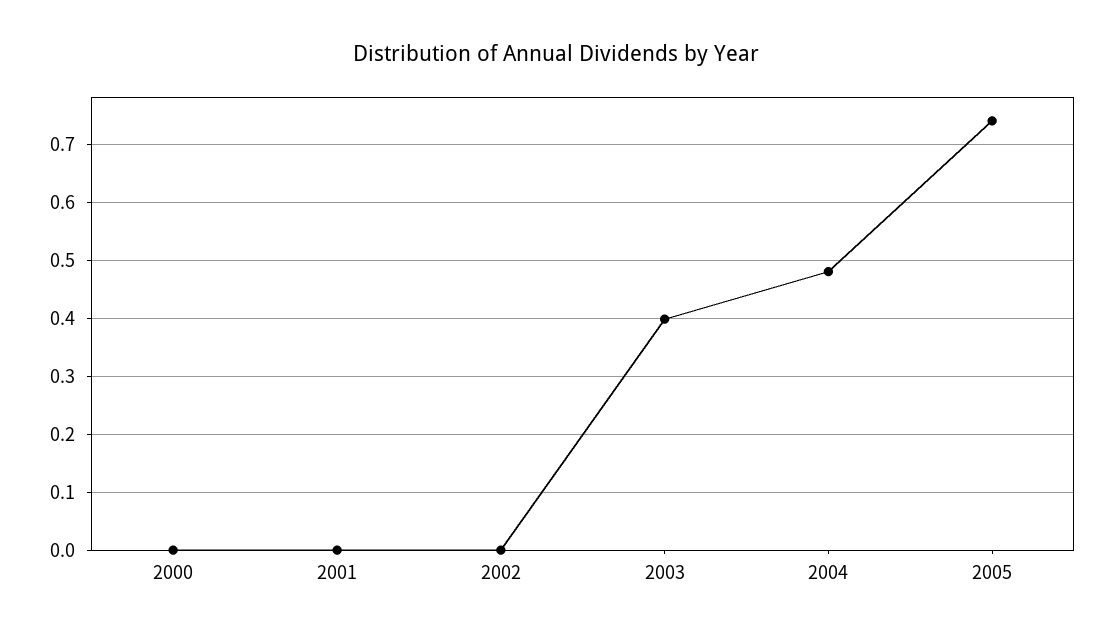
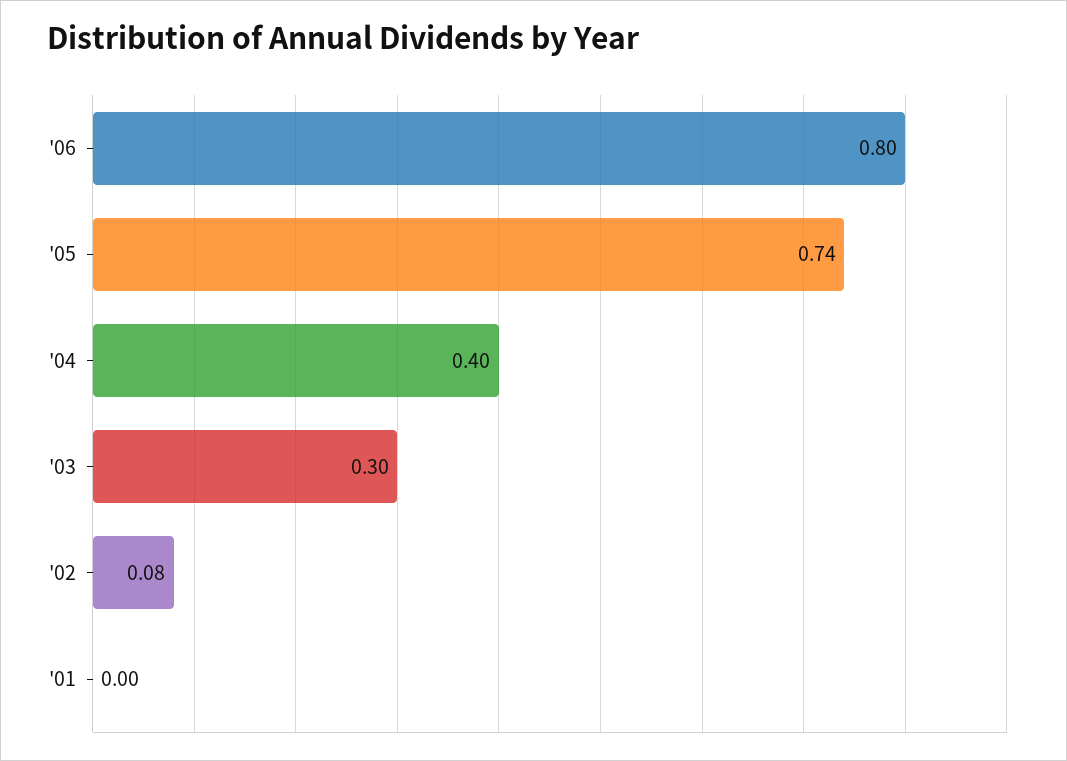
2000: 0 -> none
2002: 0 -> 0.08
2003: 0.4 -> 0.3
2004: 0.48 -> 0.4
'06: none -> 0.8

